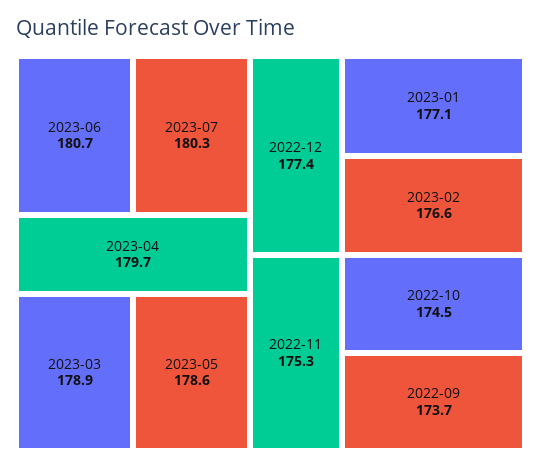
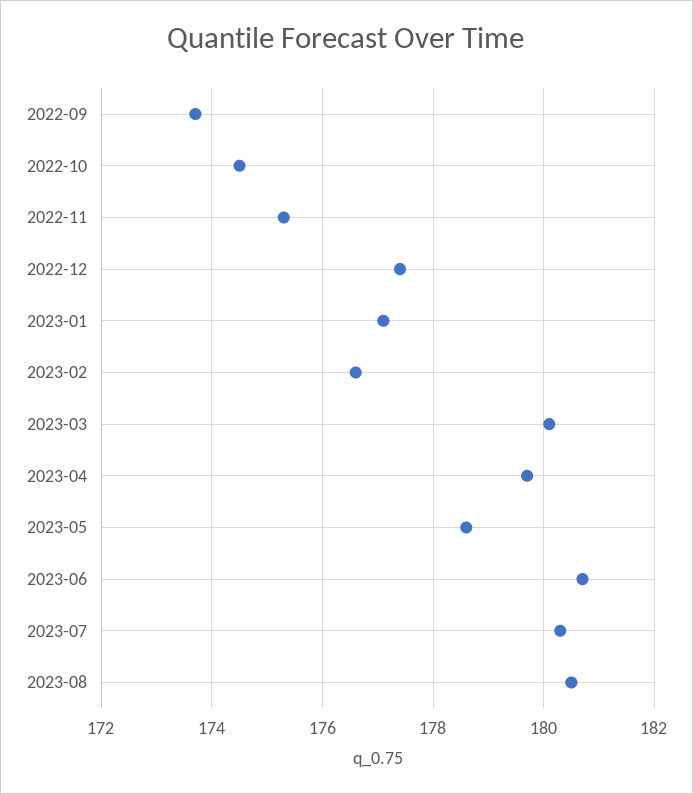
2023-03: 178.9 -> 180
2023-08: none -> 180.5

